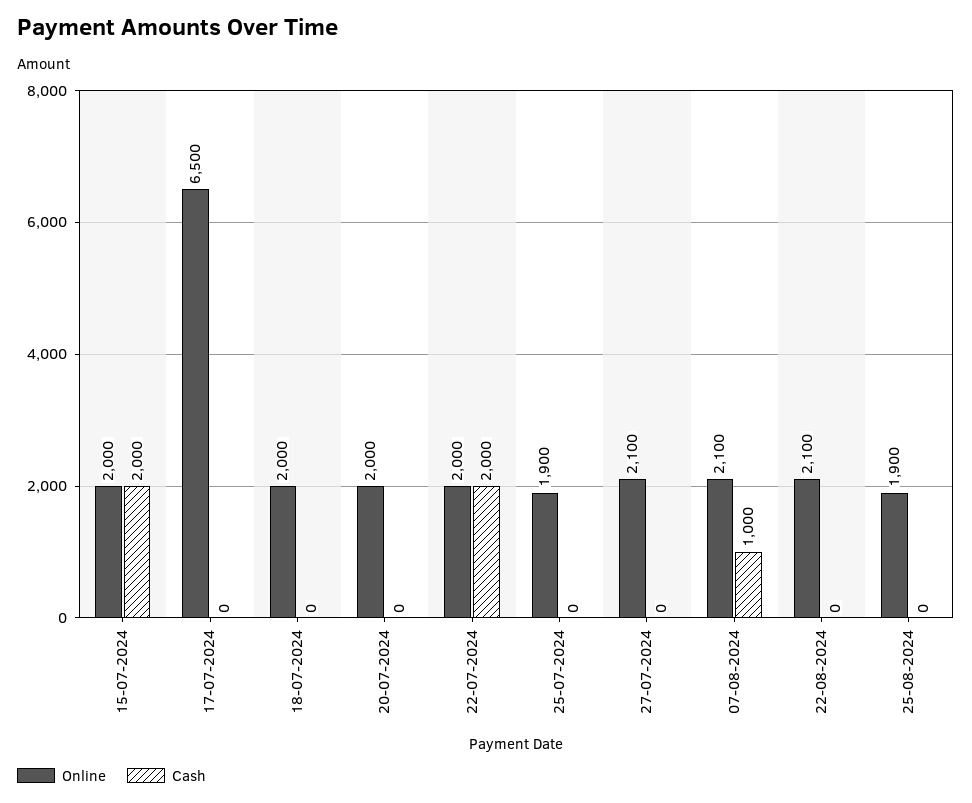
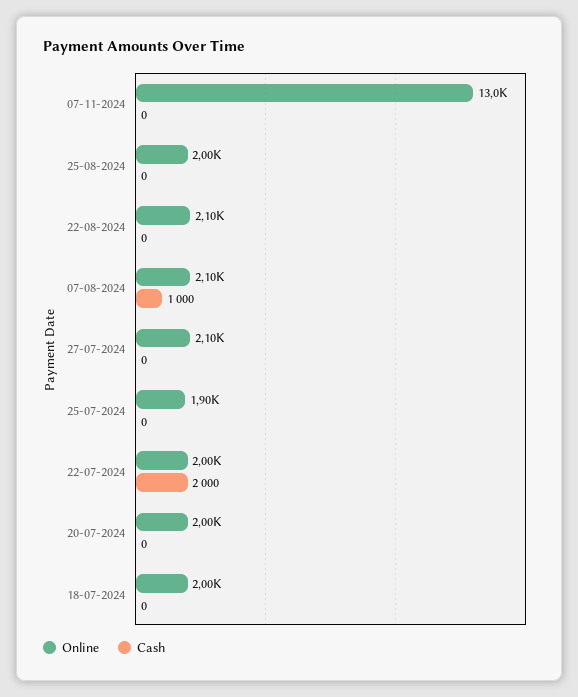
Online, 15-07-2024: 2000 -> none
Cash, 15-07-2024: 2000 -> none
Online, 17-07-2024: 6500 -> none
Cash, 17-07-2024: 0 -> none
Online, 25-08-2024: 1900 -> 2000
Online, 07-11-2024: none -> 13000
Cash, 07-11-2024: none -> 0

